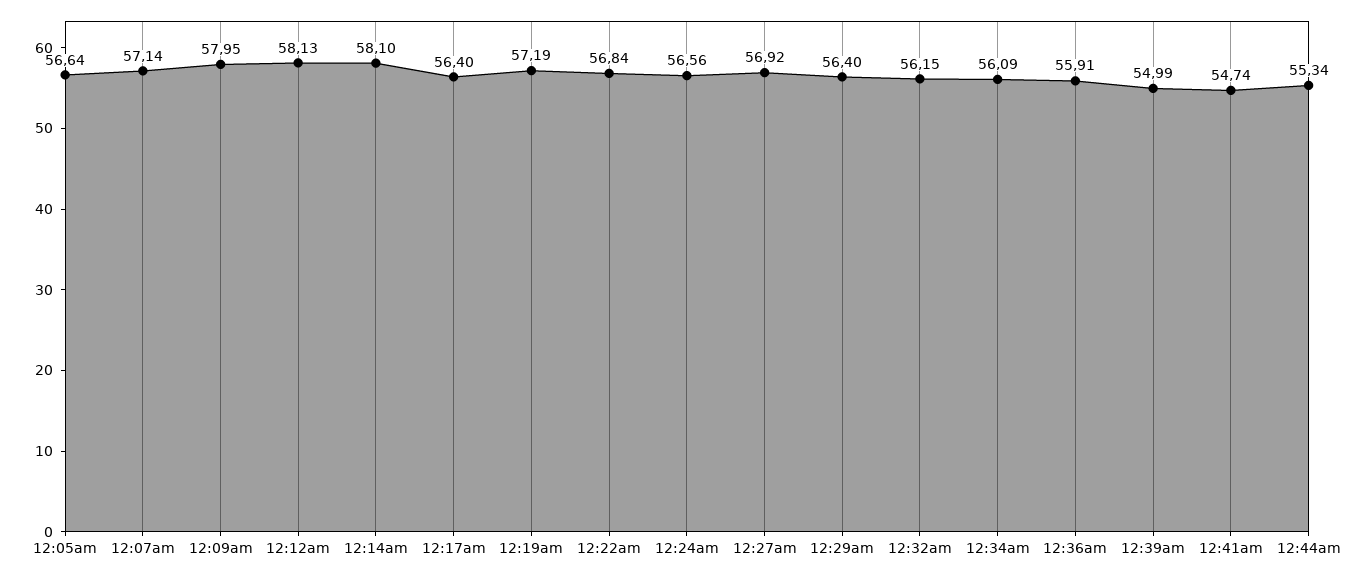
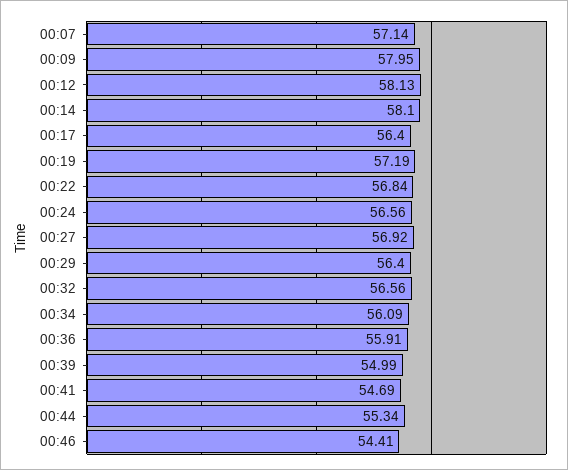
12:05am: 56.64 -> none
12:32am: 56.15 -> 56.56
12:41am: 54.74 -> 54.69
00:46: none -> 54.41

